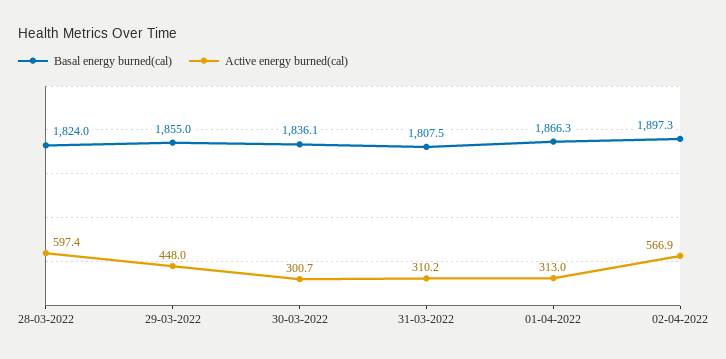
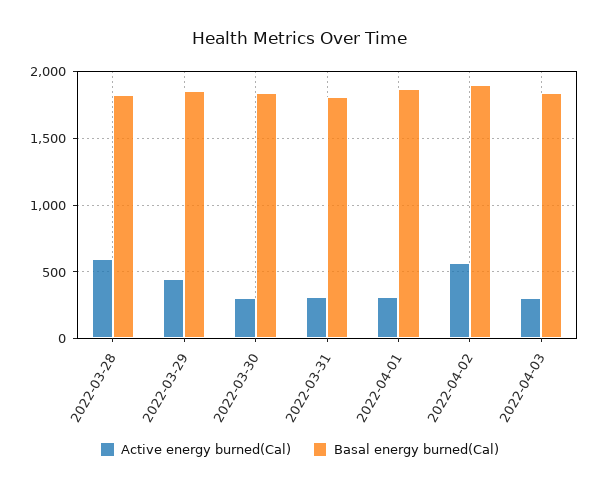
Active energy burned(cal), 2022-04-03: none -> 300
Basal energy burned(cal), 2022-04-03: none -> 1850

